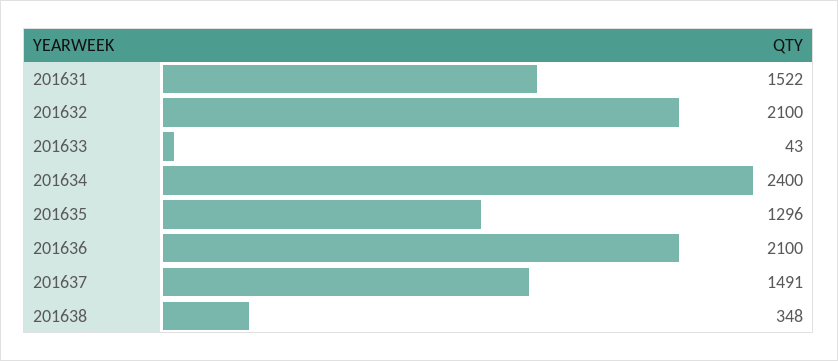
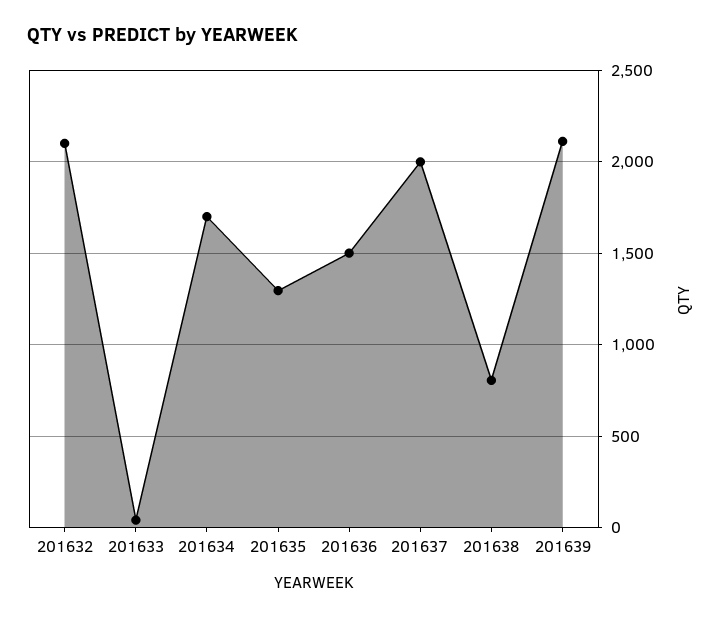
201631: 1522 -> none
201634: 2400 -> 1700
201636: 2100 -> 1500
201637: 1491 -> 2000
201638: 348 -> 800
201639: none -> 2100

